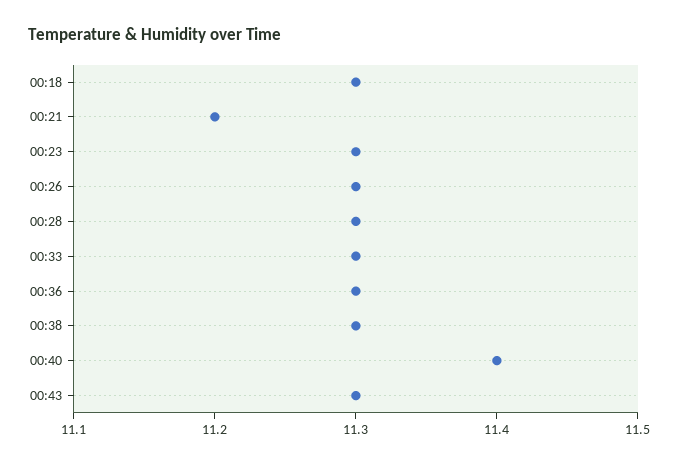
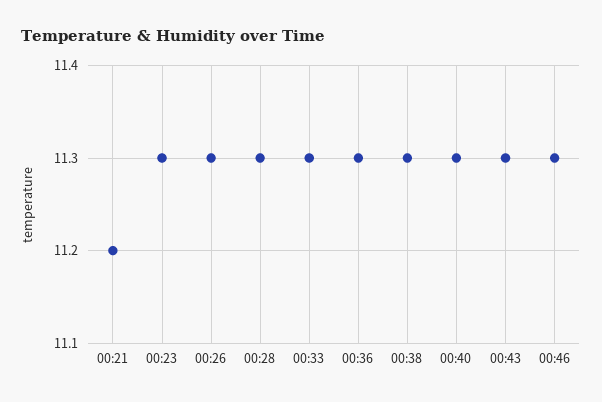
00:18: 11.3 -> none
00:40: 11.4 -> 11.3
00:46: none -> 11.3

